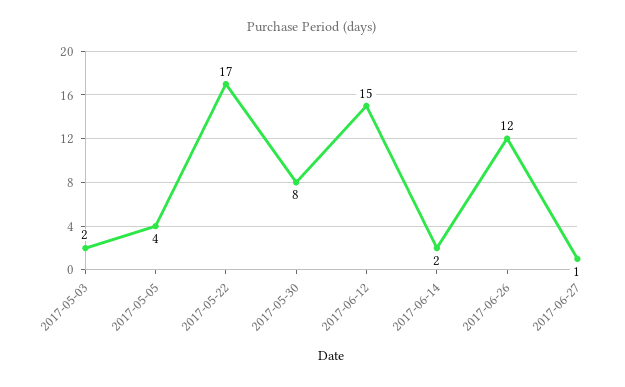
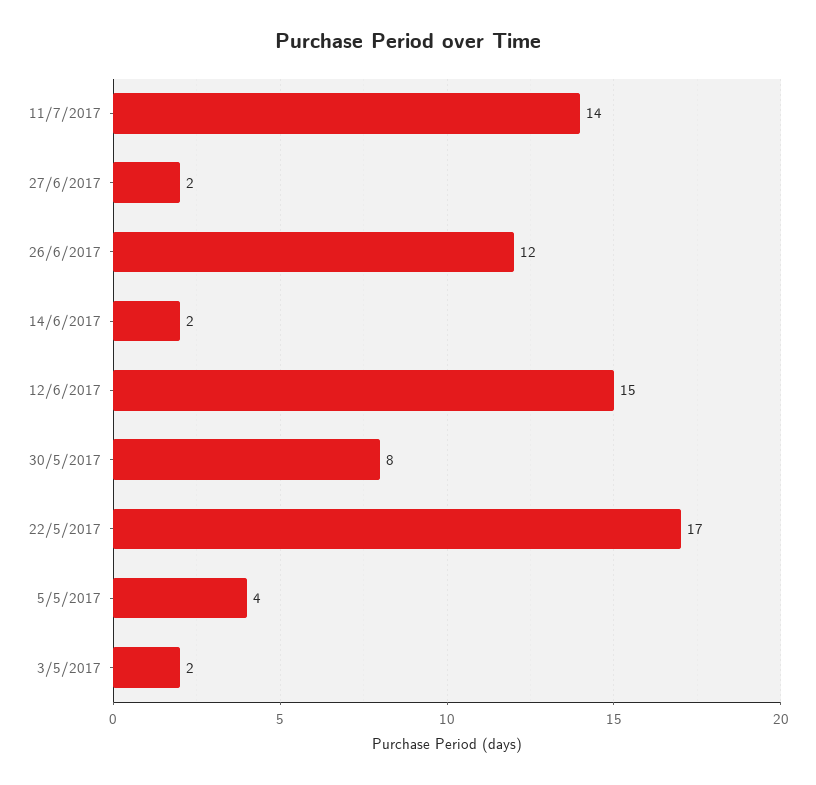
2017-06-27: 1 -> 2
11/7/2017: none -> 14

